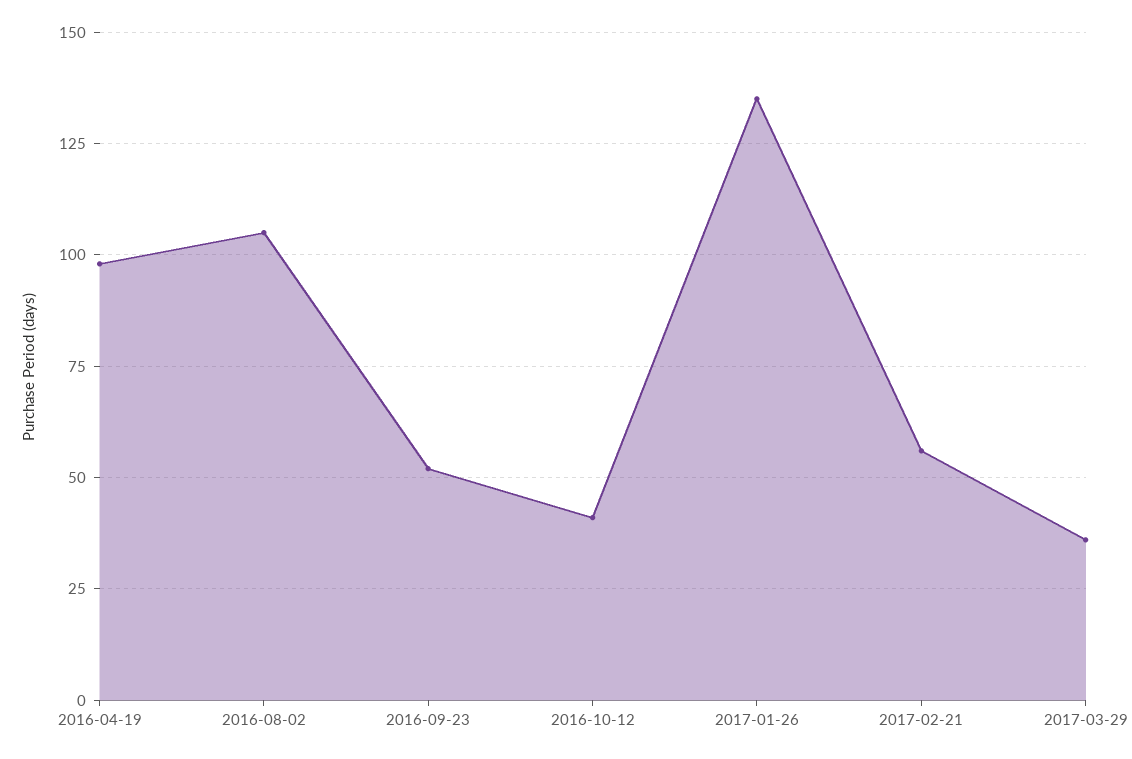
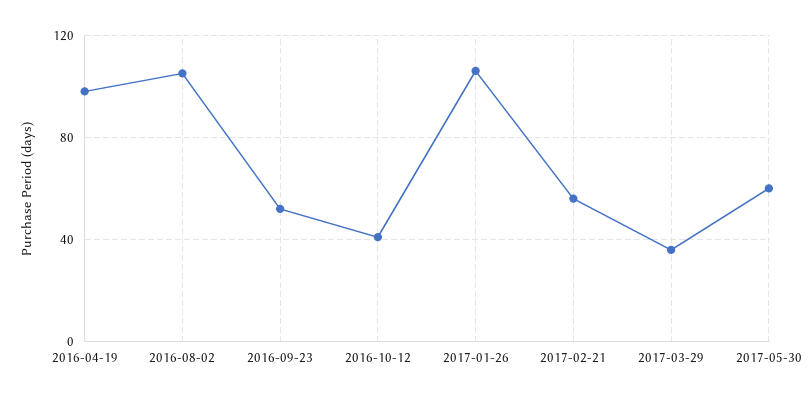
2017-01-26: 135 -> 105
2017-05-30: none -> 60

